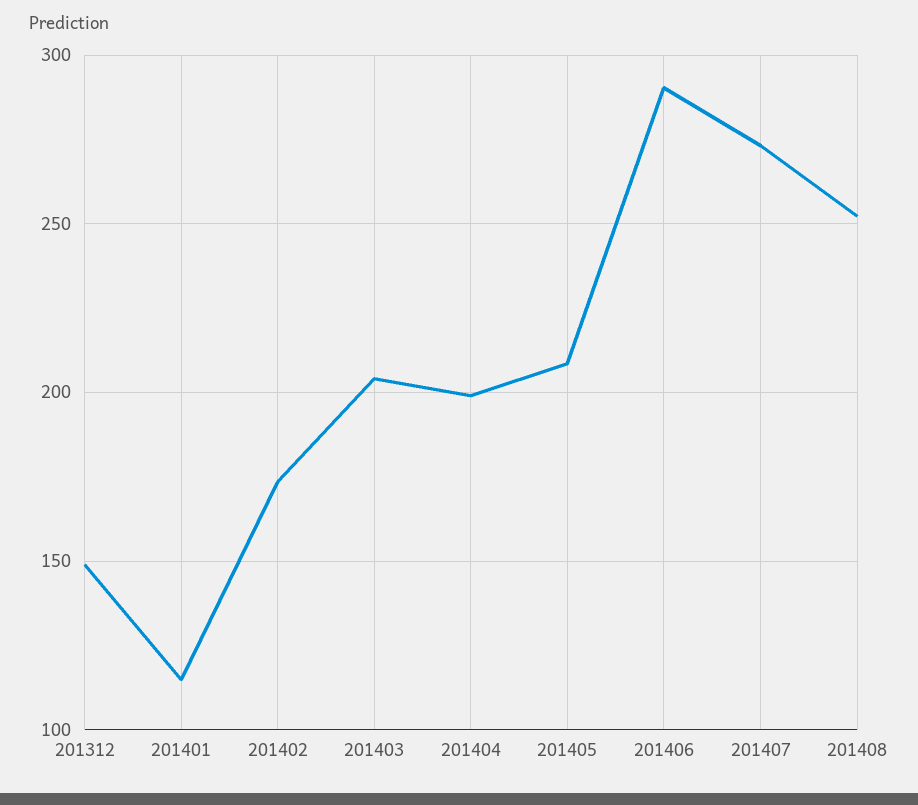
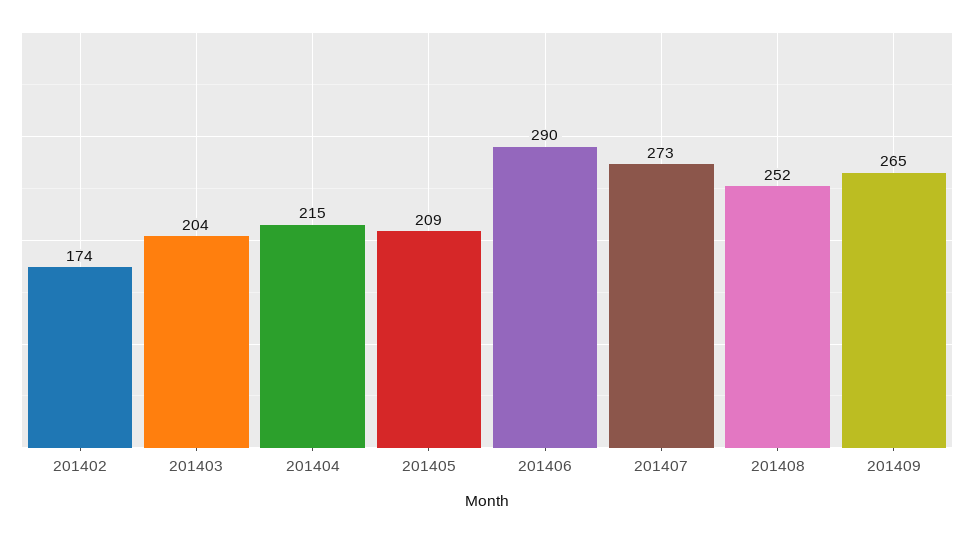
201312: 150 -> none
201401: 115 -> none
201404: 200 -> 215
201409: none -> 265

